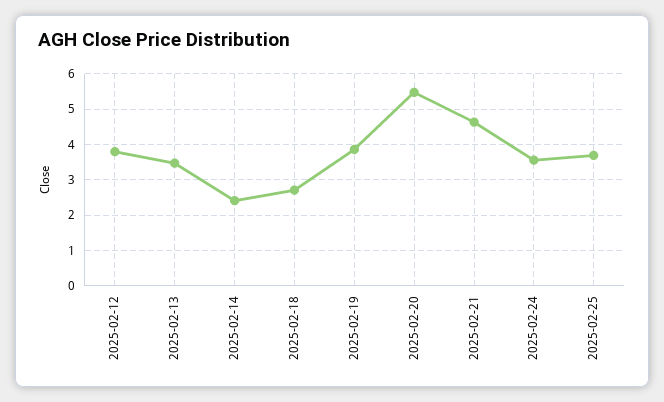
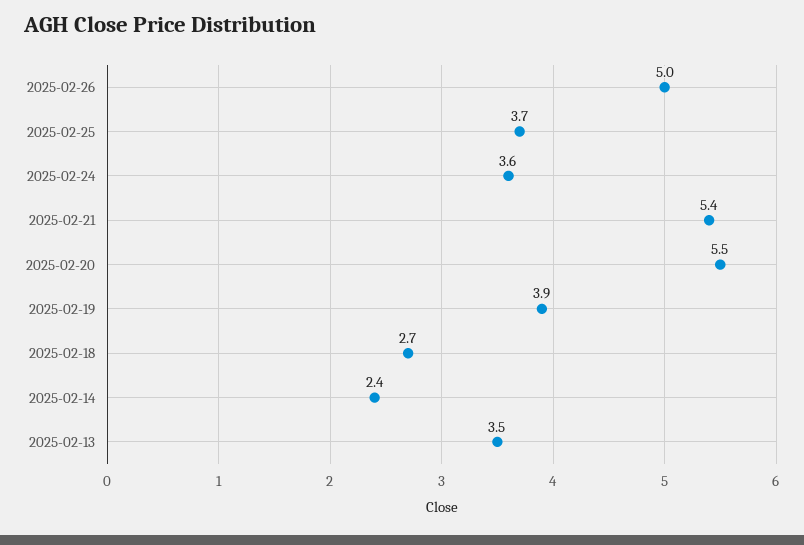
2025-02-12: 3.8 -> none
2025-02-21: 4.6 -> 5.4
2025-02-26: none -> 5

